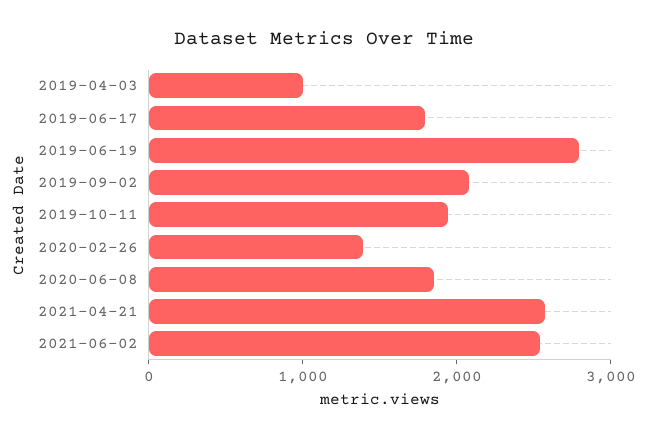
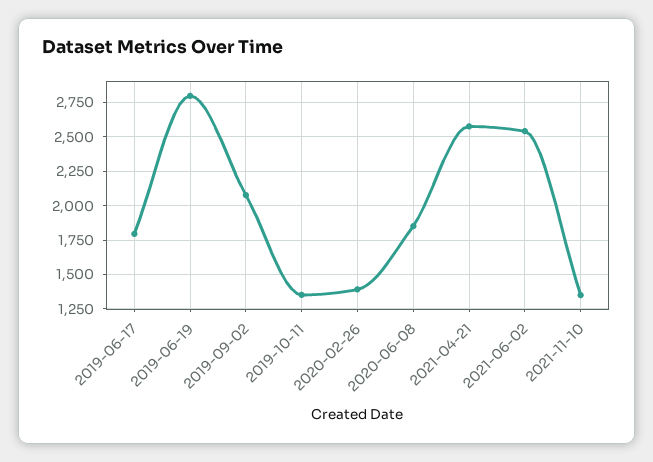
2019-04-03: 1000 -> none
2019-10-11: 2000 -> 1350
2021-11-10: none -> 1350

